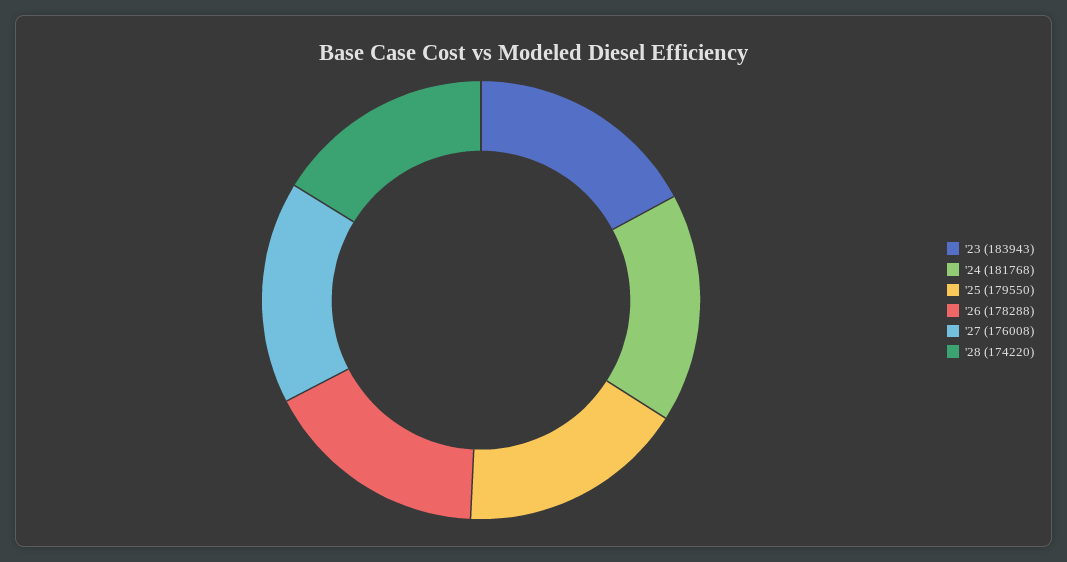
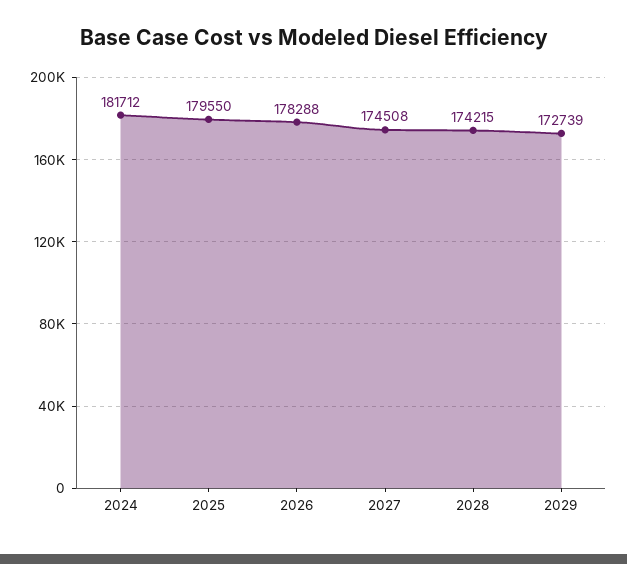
'23: 183943 -> none
'24: 181768 -> 181712
'27: 176008 -> 174508
'28: 174220 -> 174215
2029: none -> 172739

